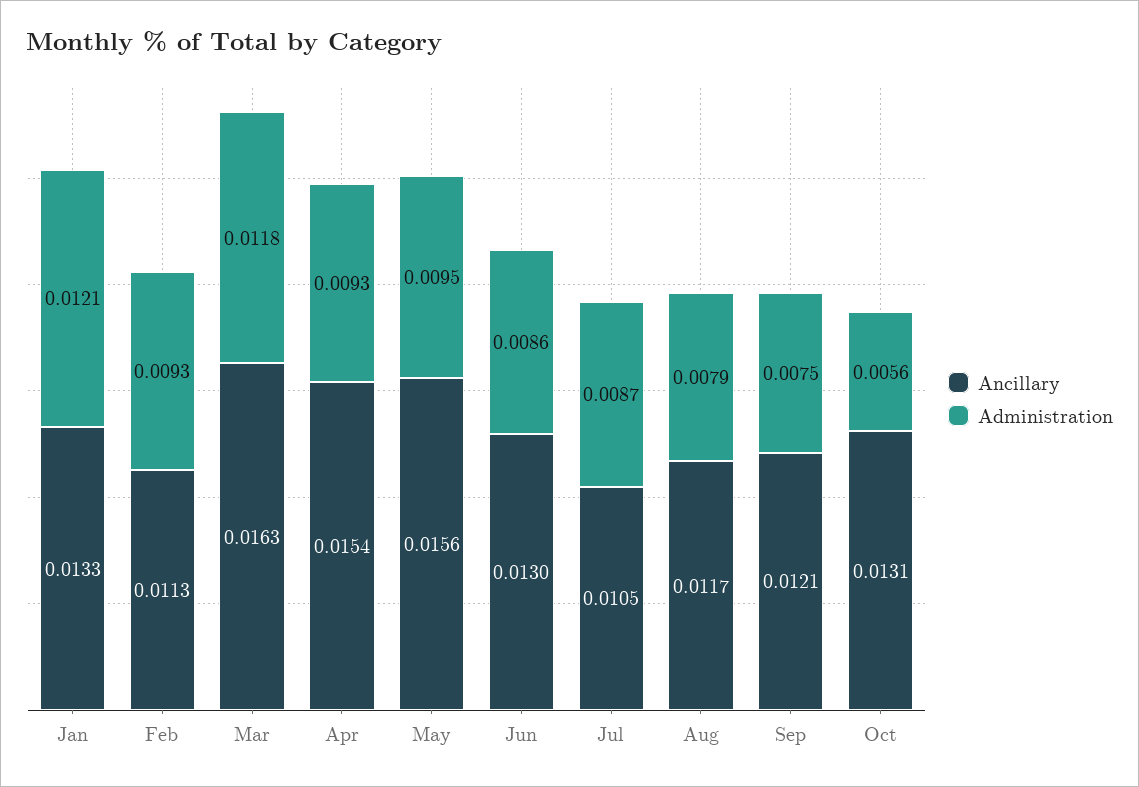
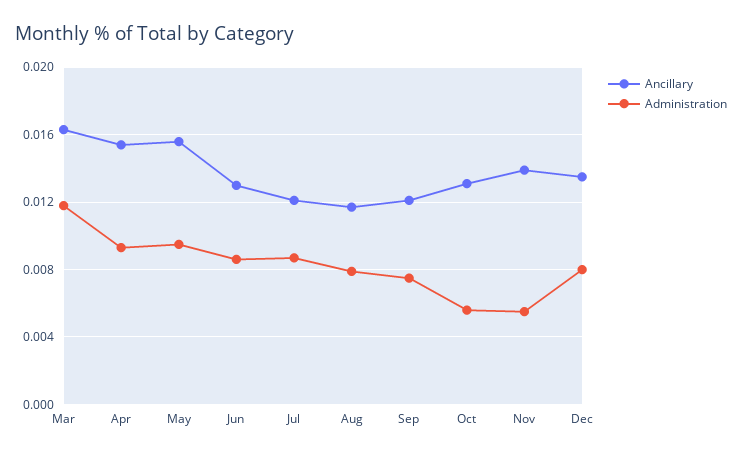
Ancillary, Jan: 0.0133 -> none
Administration, Jan: 0.0121 -> none
Ancillary, Feb: 0.0113 -> none
Administration, Feb: 0.0093 -> none
Ancillary, Jul: 0.0105 -> 0.012
Ancillary, Nov: none -> 0.014
Administration, Nov: none -> 0.0055
Ancillary, Dec: none -> 0.0135
Administration, Dec: none -> 0.008

